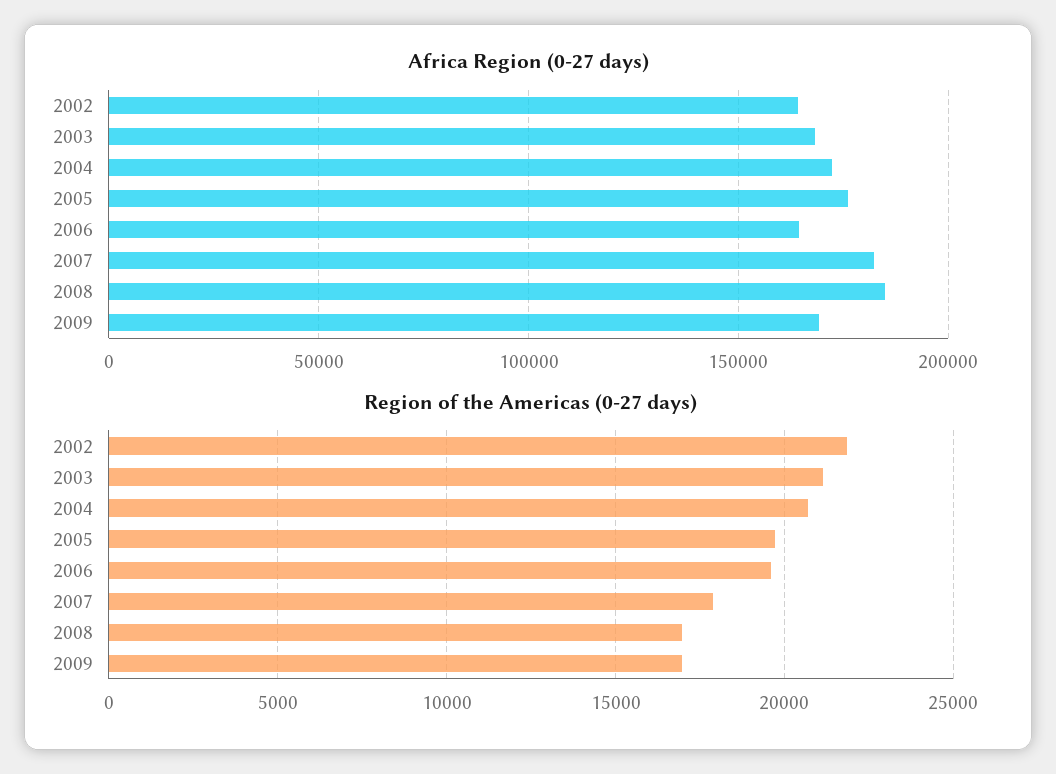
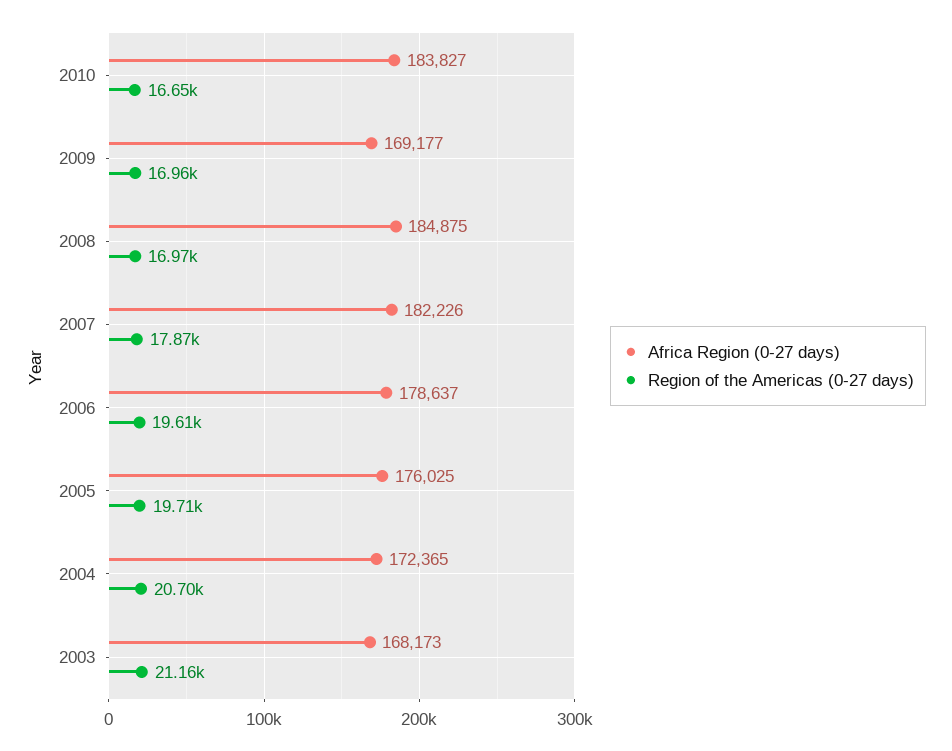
Africa Region (0-27 days), 2002: 165000 -> none
Africa Region (0-27 days), 2006: 165000 -> 178637
Region of the Americas (0-27 days), 2002: 22000 -> none
Africa Region (0-27 days), 2010: none -> 183827
Region of the Americas (0-27 days), 2010: none -> 16650

